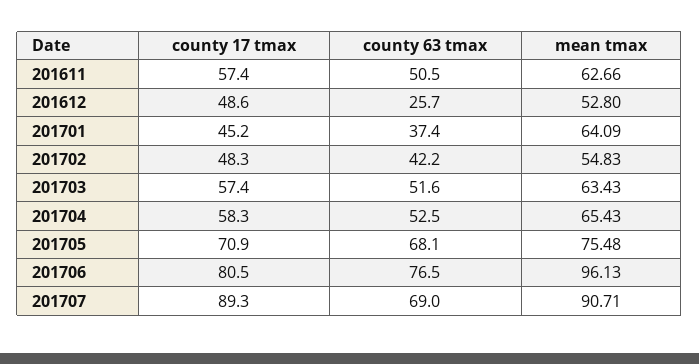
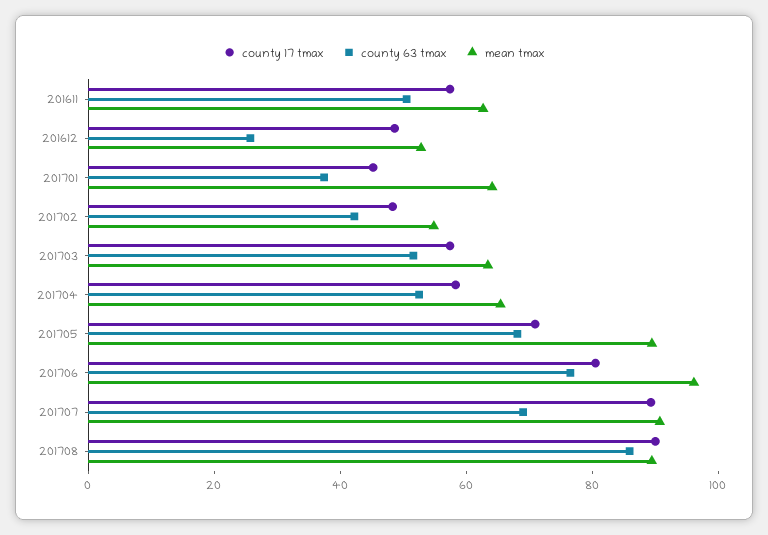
mean tmax, 201705: 75.48 -> 90
county 17 tmax, 201708: none -> 90
county 63 tmax, 201708: none -> 85
mean tmax, 201708: none -> 90

